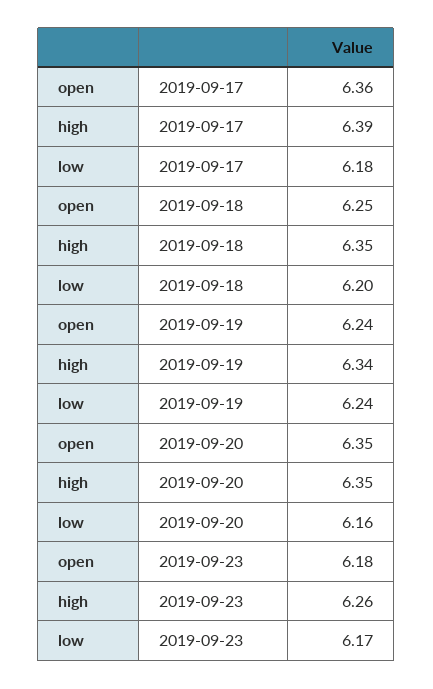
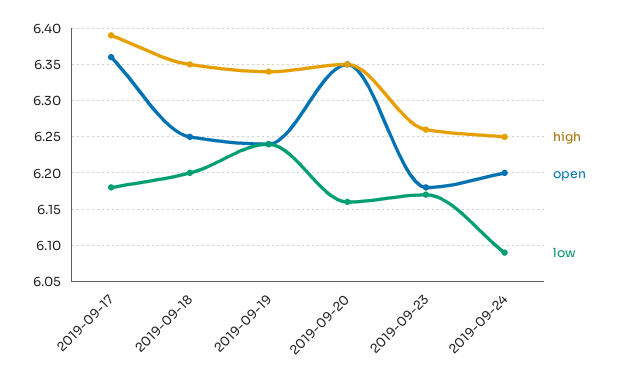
high, 2019-09-24: none -> 6.25
open, 2019-09-24: none -> 6.2
low, 2019-09-24: none -> 6.09

